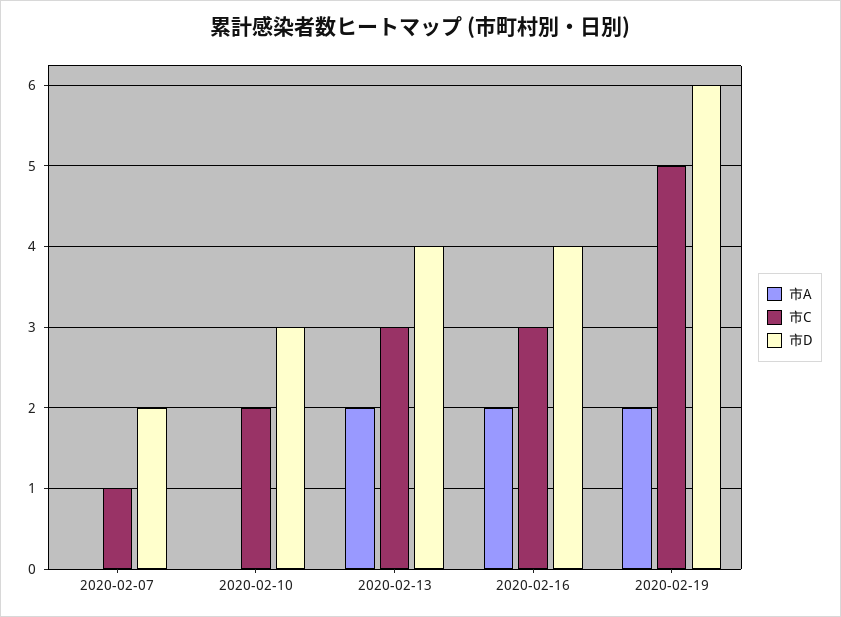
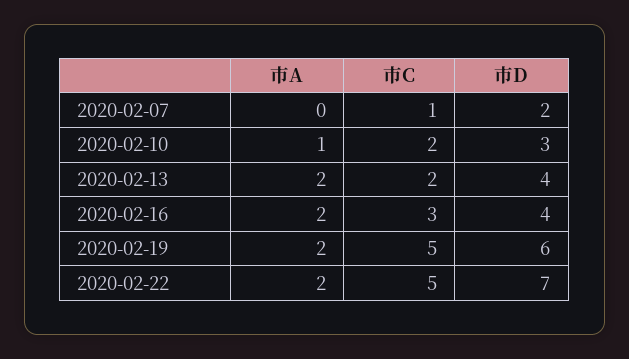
市A, 2020-02-10: 0 -> 1
市C, 2020-02-13: 3 -> 2
市A, 2020-02-22: none -> 2
市C, 2020-02-22: none -> 5
市D, 2020-02-22: none -> 7

